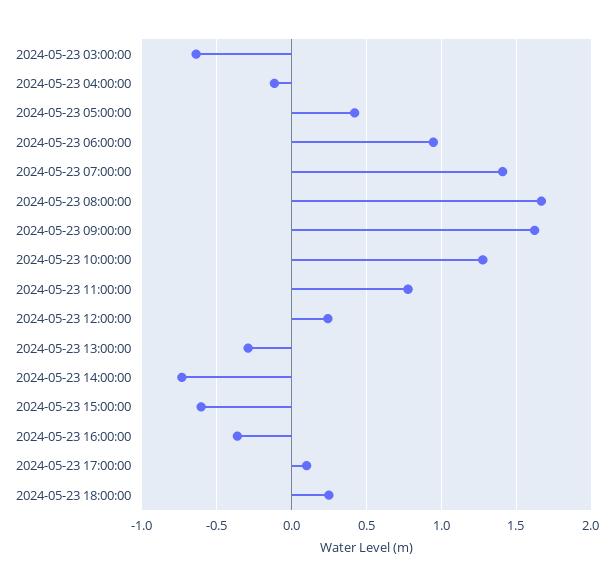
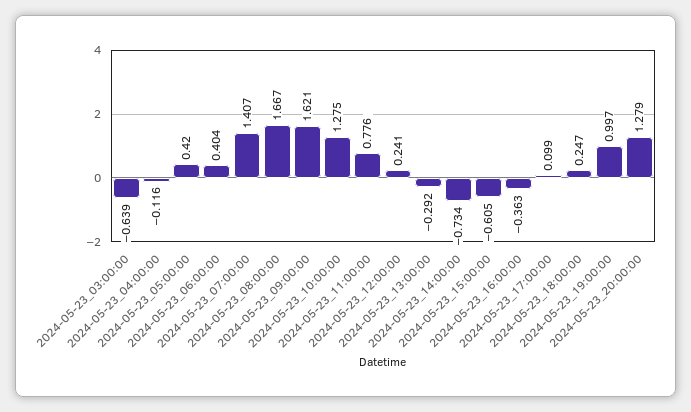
2024-05-23 06:00:00: 0.95 -> 0.404
2024-05-23_19:00:00: none -> 0.997
2024-05-23_20:00:00: none -> 1.279

